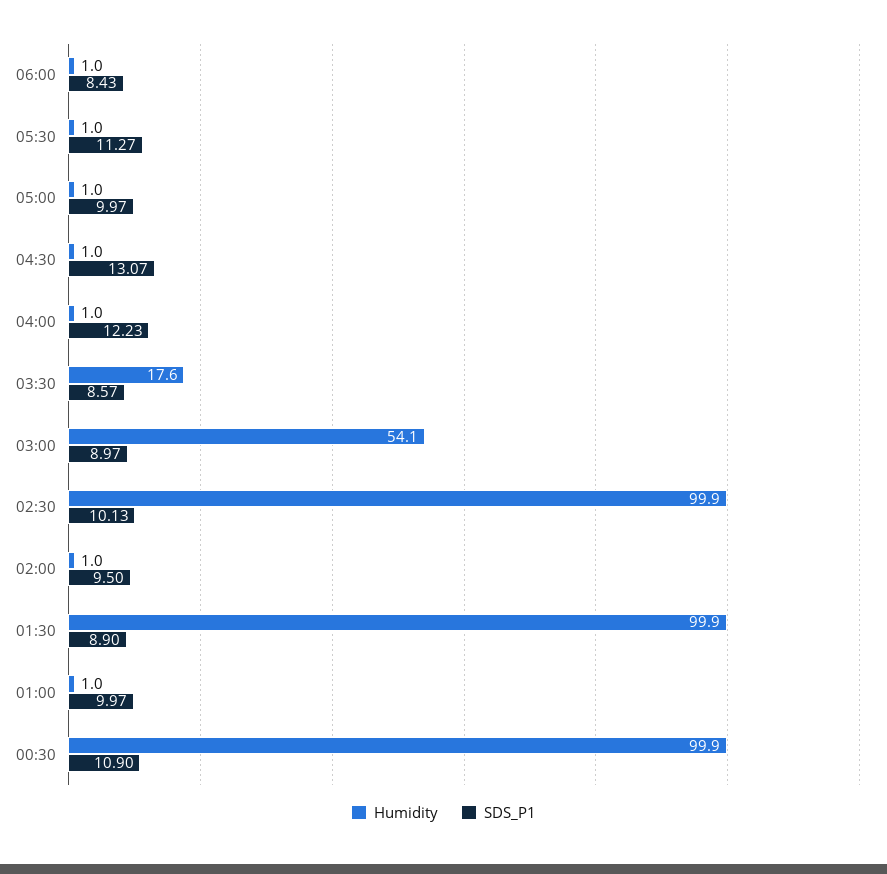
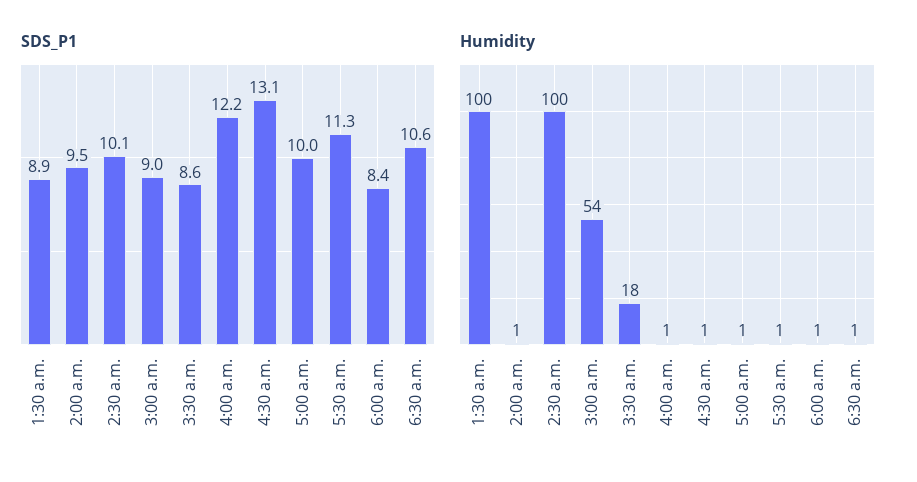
Humidity, 01:00: 1 -> none
SDS_P1, 01:00: 9.97 -> none
Humidity, 00:30: 99.9 -> none
SDS_P1, 00:30: 10.9 -> none
SDS_P1, 6:30 a.m.: none -> 10.6
Humidity, 6:30 a.m.: none -> 1

